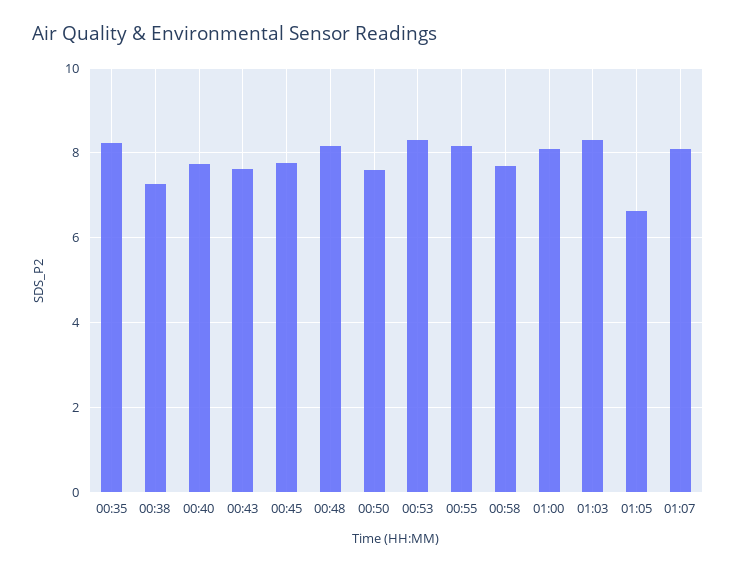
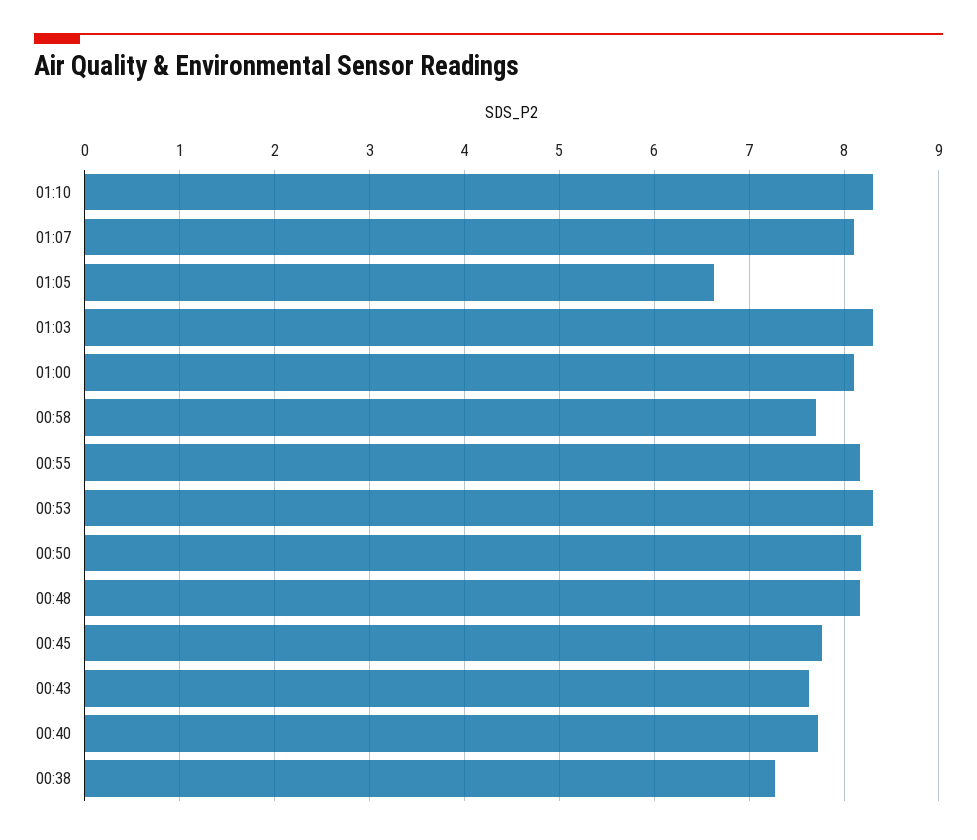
00:35: 8.2 -> none
00:50: 7.6 -> 8.2
01:10: none -> 8.3

